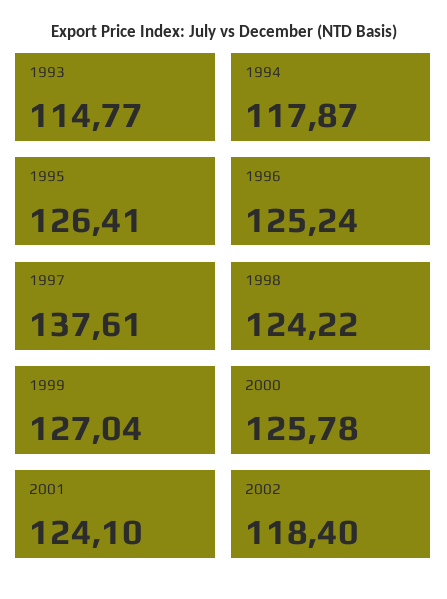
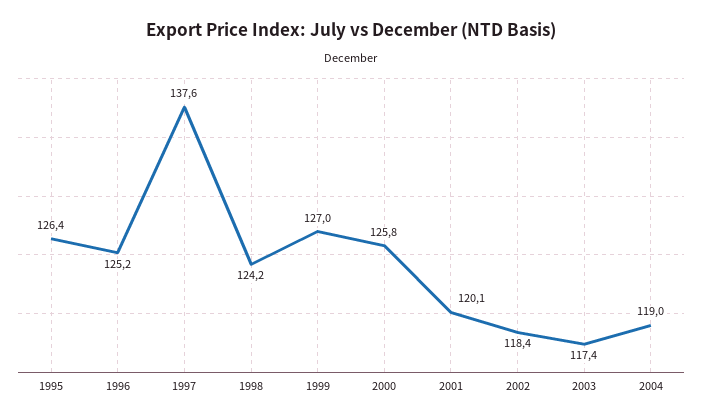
1993: 114.77 -> none
1994: 117.87 -> none
2001: 124.1 -> 120.1
2003: none -> 117.4
2004: none -> 119

